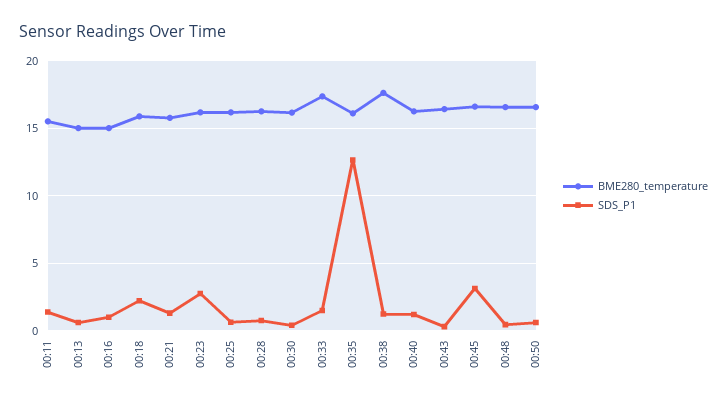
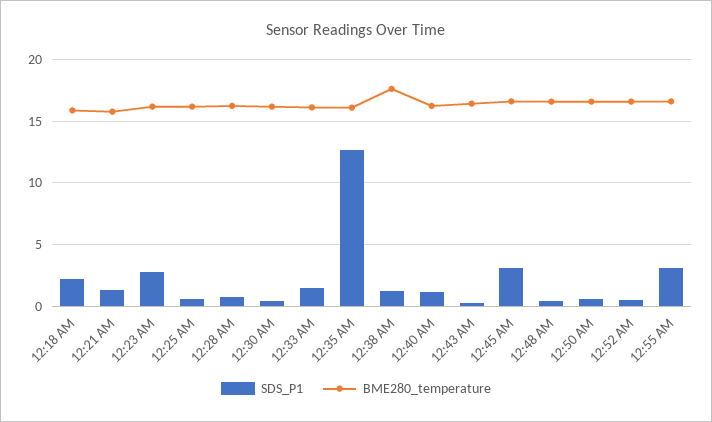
BME280_temperature, 00:11: 15.5 -> none
SDS_P1, 00:11: 1.5 -> none
BME280_temperature, 00:13: 15 -> none
SDS_P1, 00:13: 0.5 -> none
BME280_temperature, 00:16: 15 -> none
SDS_P1, 00:16: 1 -> none
BME280_temperature, 00:33: 17.5 -> 16
SDS_P1, 12:52 AM: none -> 0.5
BME280_temperature, 12:52 AM: none -> 16.5
SDS_P1, 12:55 AM: none -> 3
BME280_temperature, 12:55 AM: none -> 16.5

